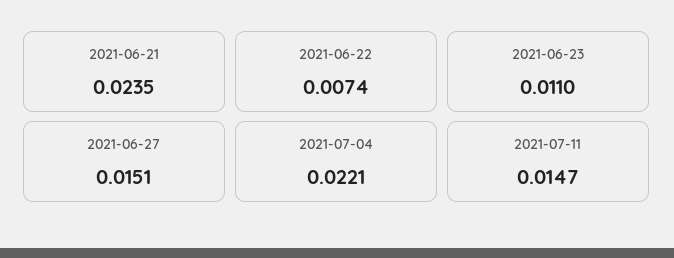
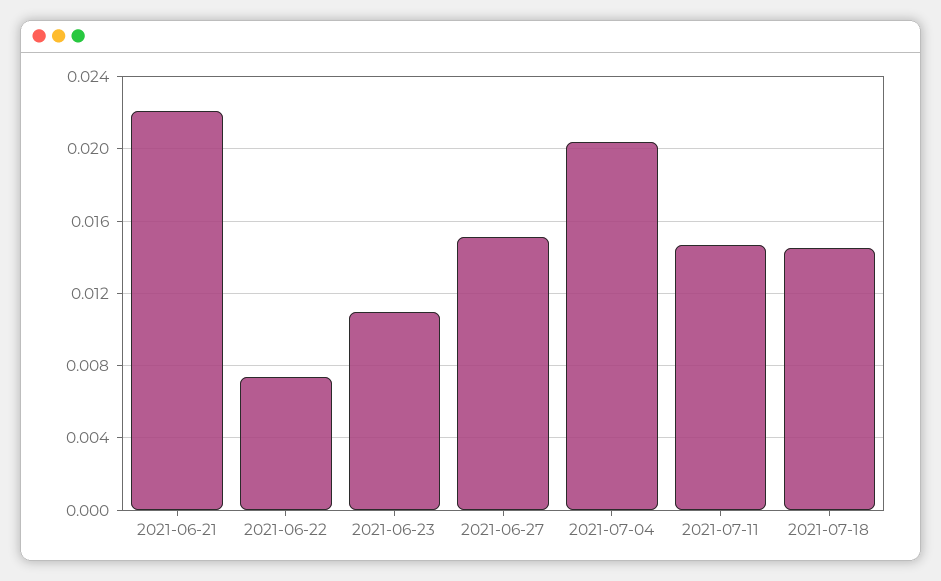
2021-06-21: 0.0235 -> 0.022
2021-07-04: 0.0221 -> 0.0205
2021-07-18: none -> 0.0145

